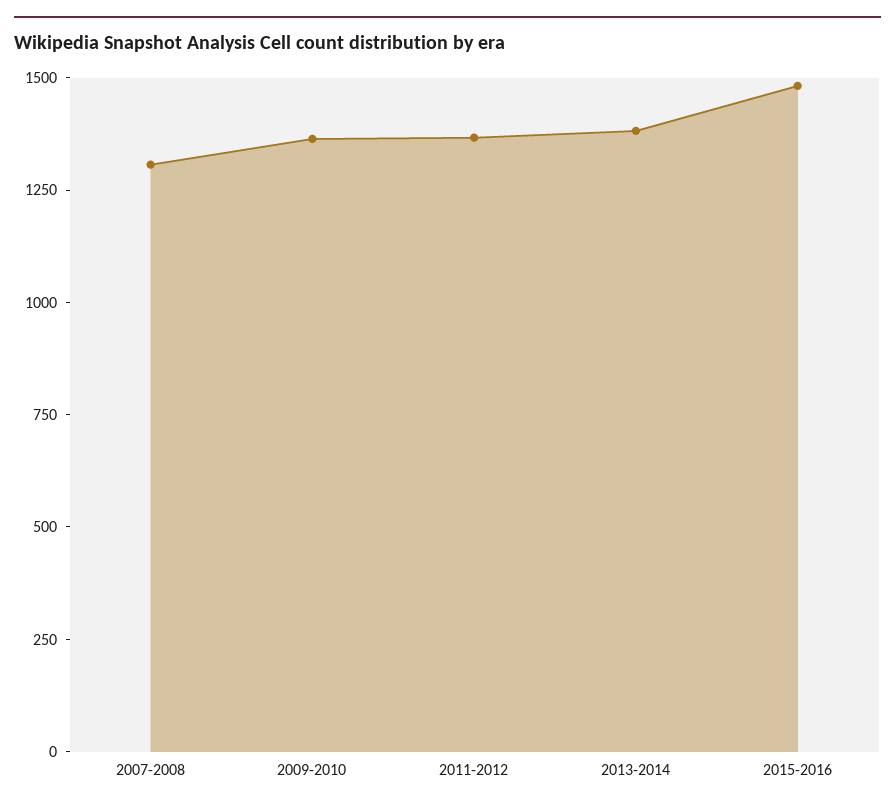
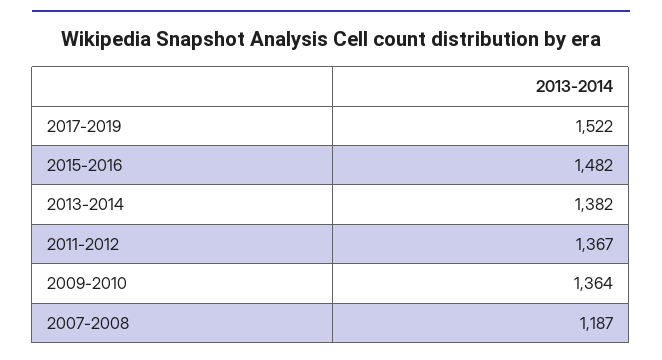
2007-2008: 1300 -> 1187
2017-2019: none -> 1522

